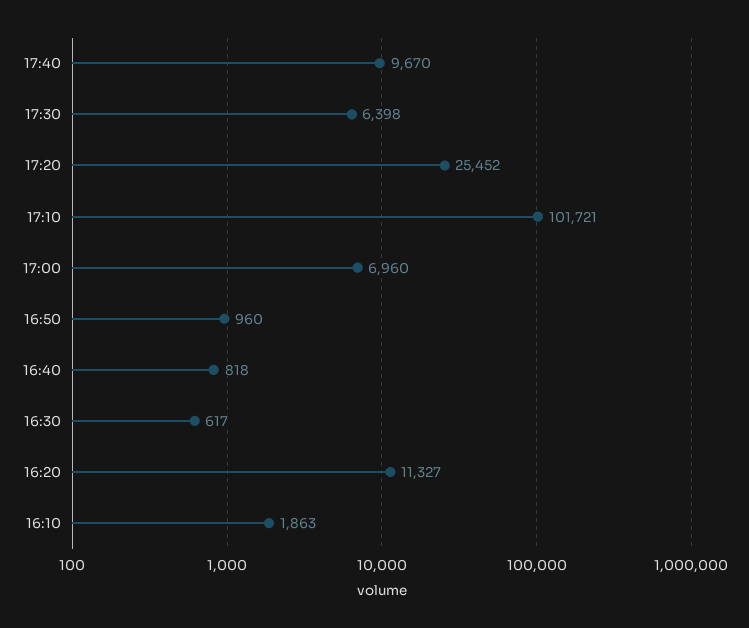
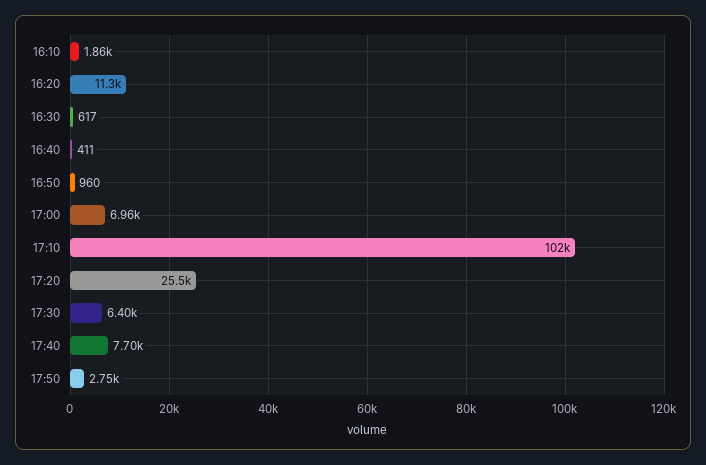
17:40: 9670 -> 7700
16:40: 818 -> 411
17:50: none -> 2750

